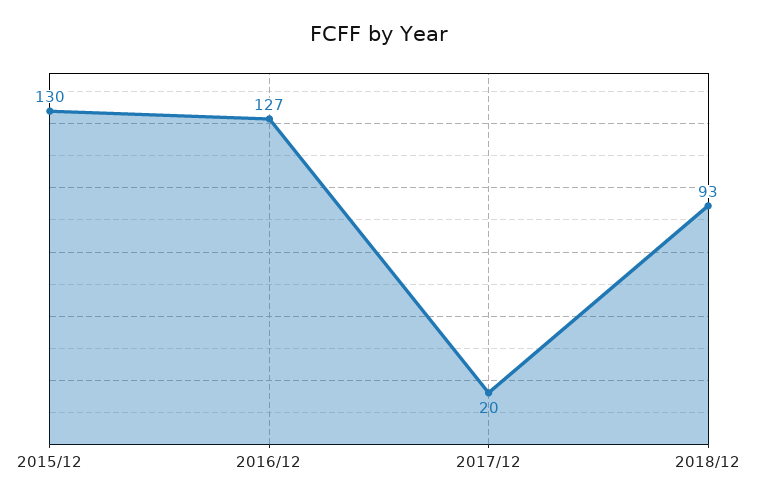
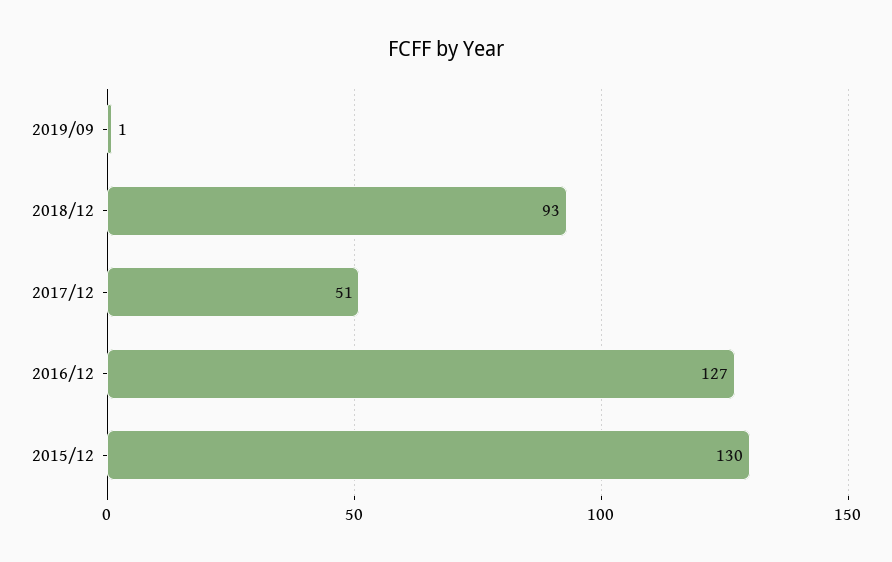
2017/12: 20 -> 51
2019/09: none -> 1

